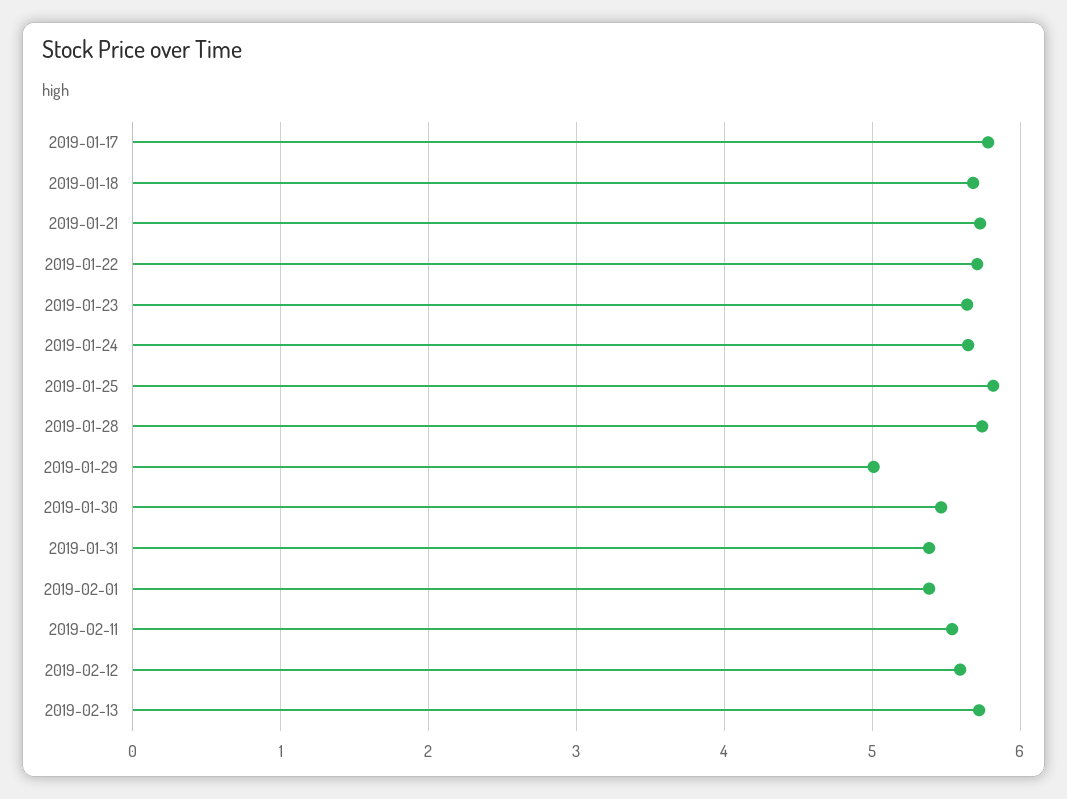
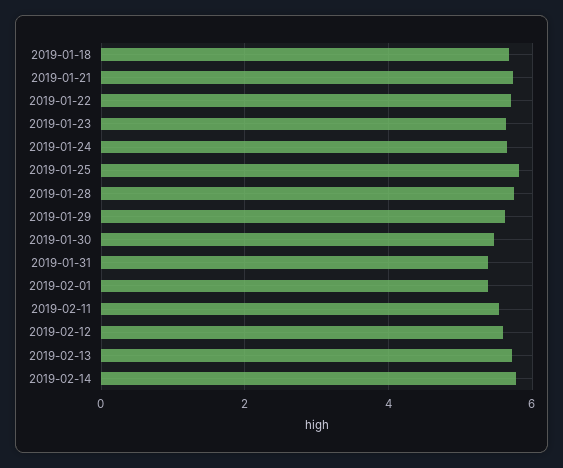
2019-01-17: 5.8 -> none
2019-01-29: 5 -> 5.6
2019-02-14: none -> 5.8

